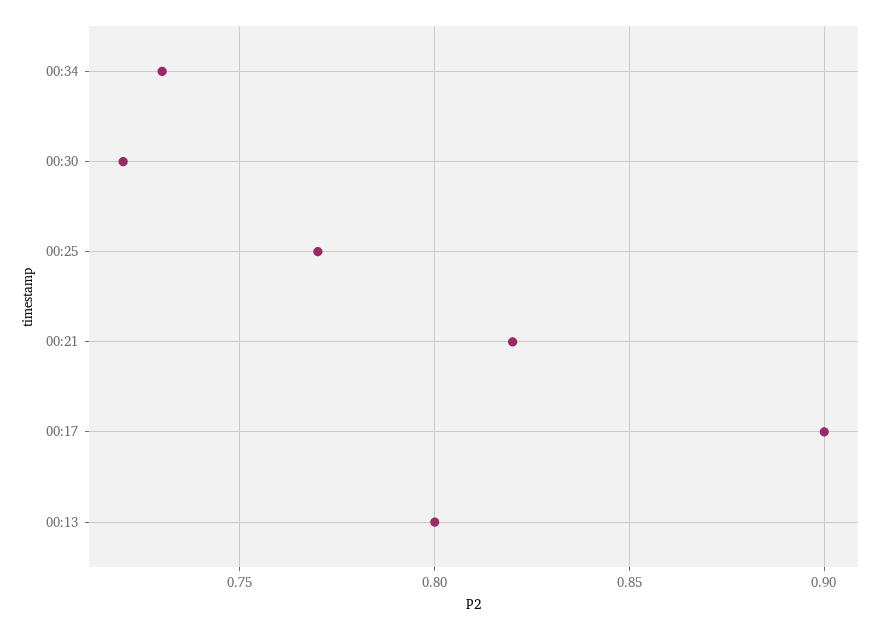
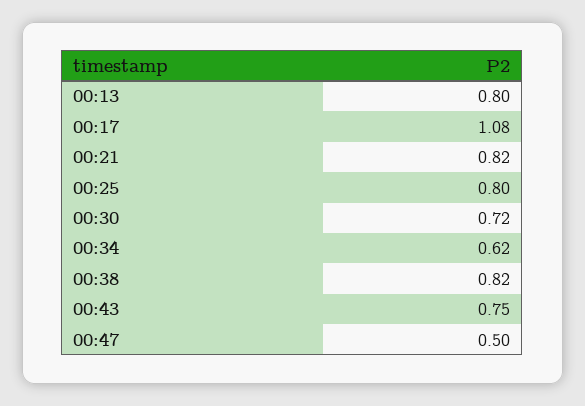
00:34: 0.73 -> 0.62
00:25: 0.77 -> 0.8
00:17: 0.9 -> 1.08
00:38: none -> 0.82
00:43: none -> 0.75
00:47: none -> 0.5

